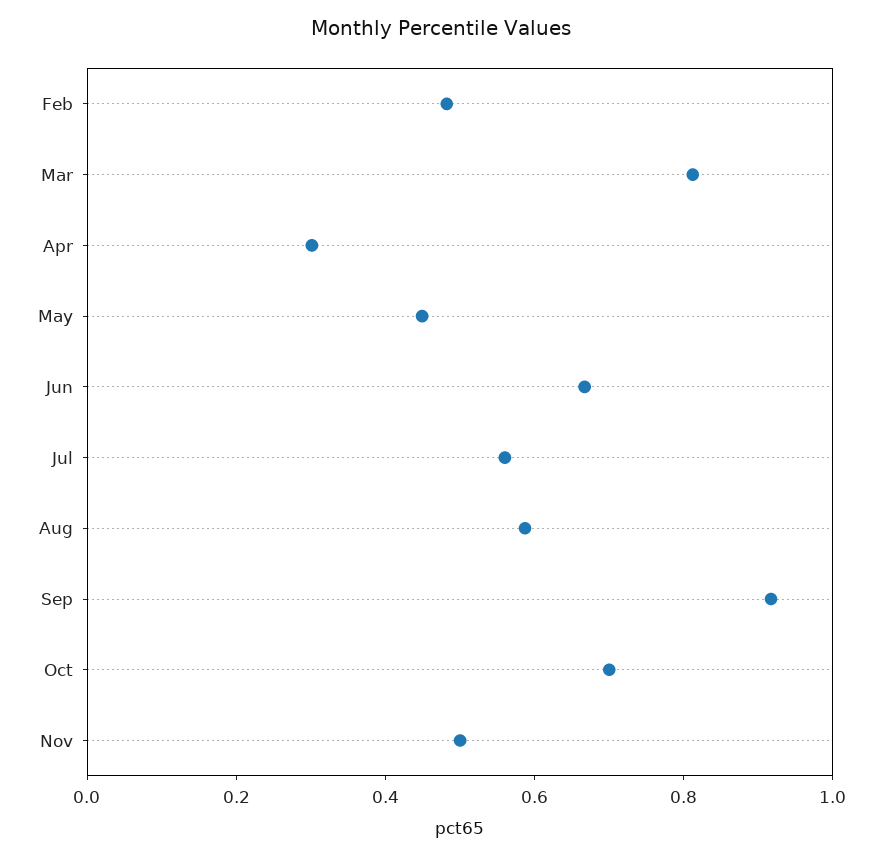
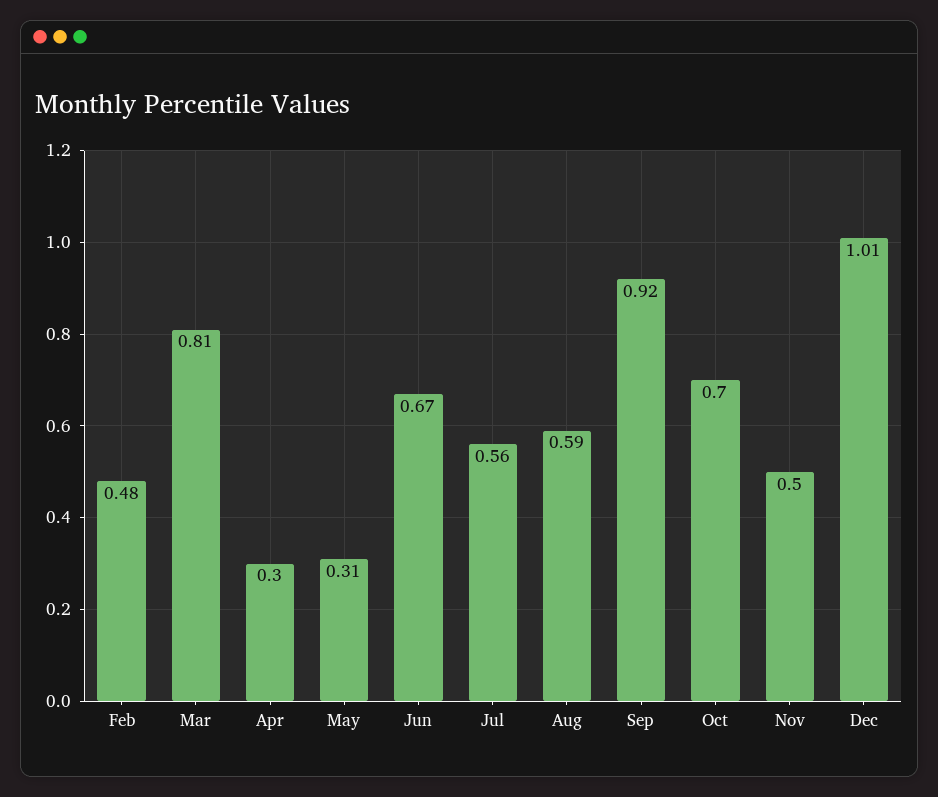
May: 0.45 -> 0.31
Dec: none -> 1.01

